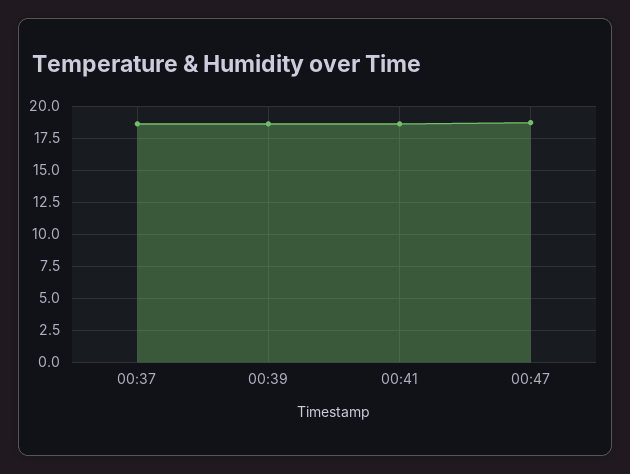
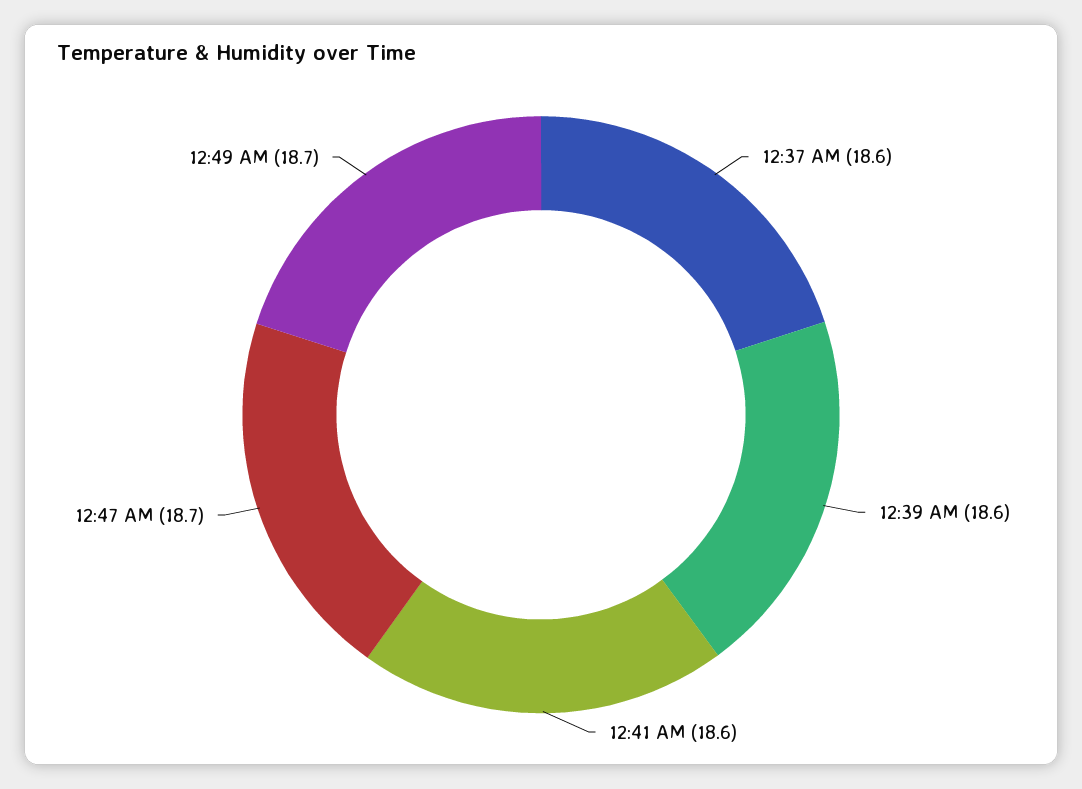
12:49 AM: none -> 18.7

